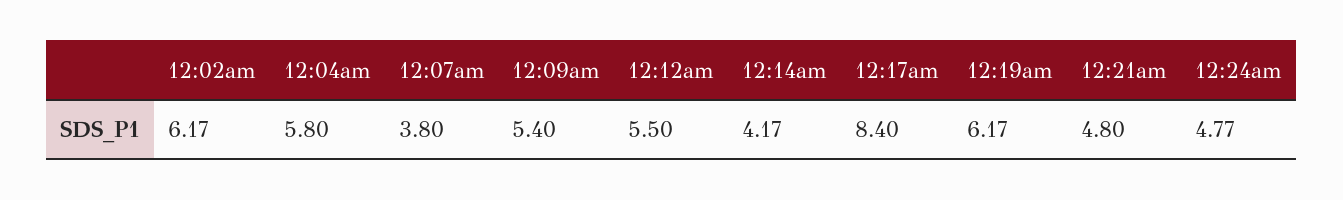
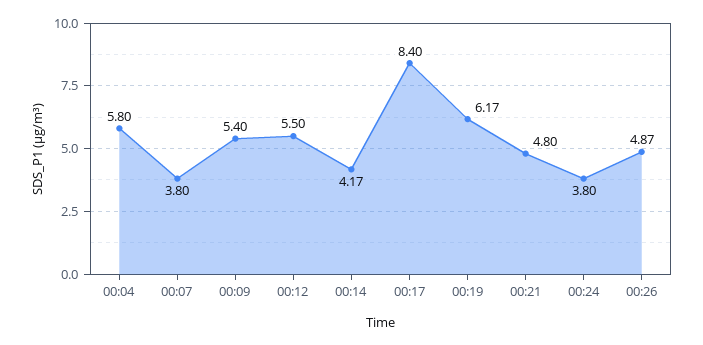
12:02am: 6.17 -> none
12:24am: 4.77 -> 3.8
00:26: none -> 4.87

